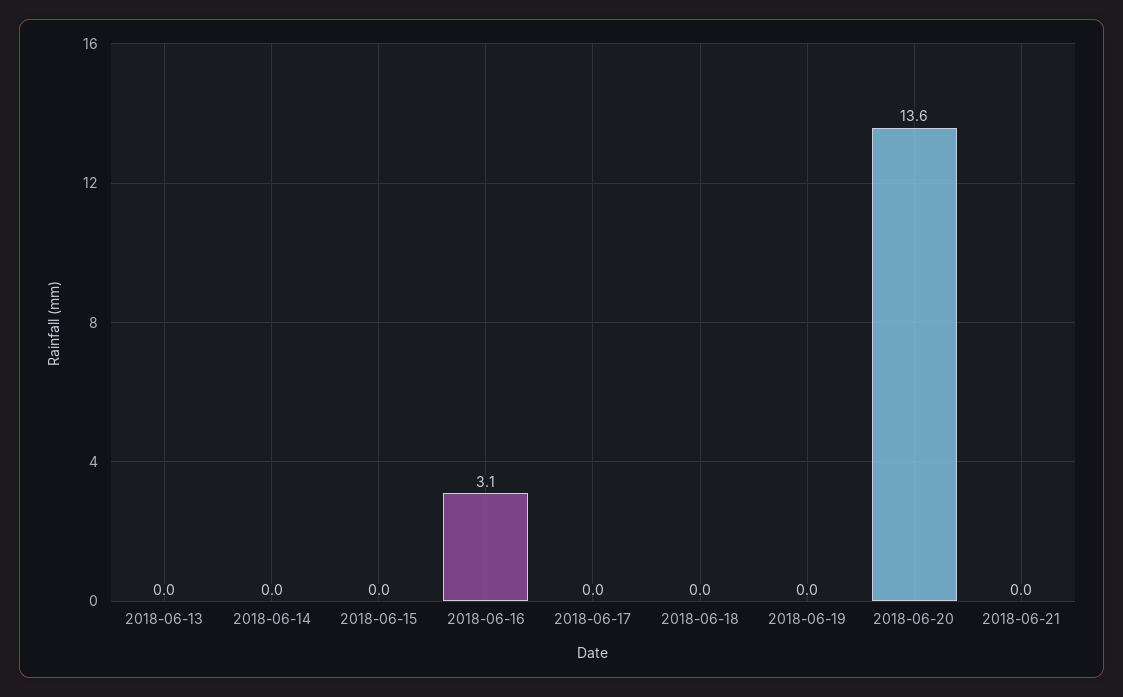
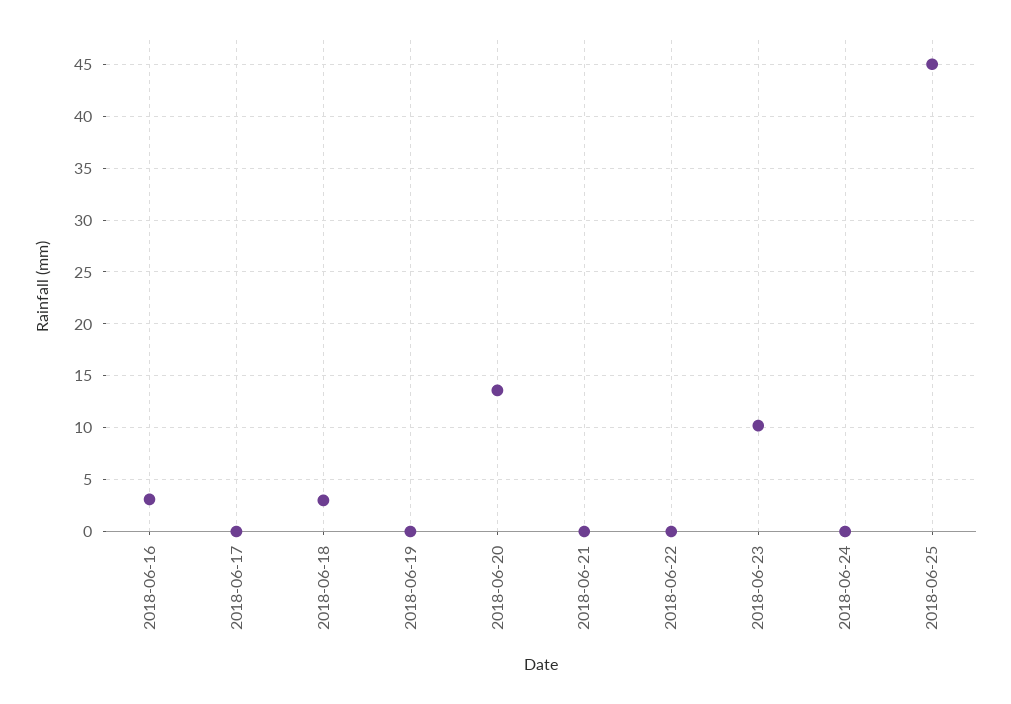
2018-06-13: 0 -> none
2018-06-14: 0 -> none
2018-06-15: 0 -> none
2018-06-18: 0 -> 3
2018-06-22: none -> 0
2018-06-23: none -> 10
2018-06-24: none -> 0
2018-06-25: none -> 45

